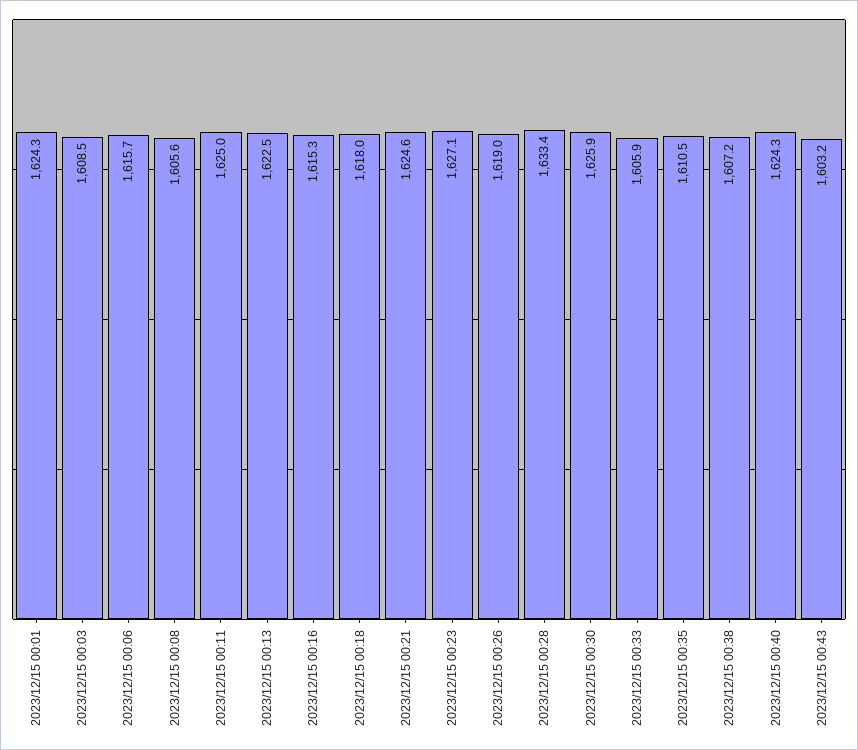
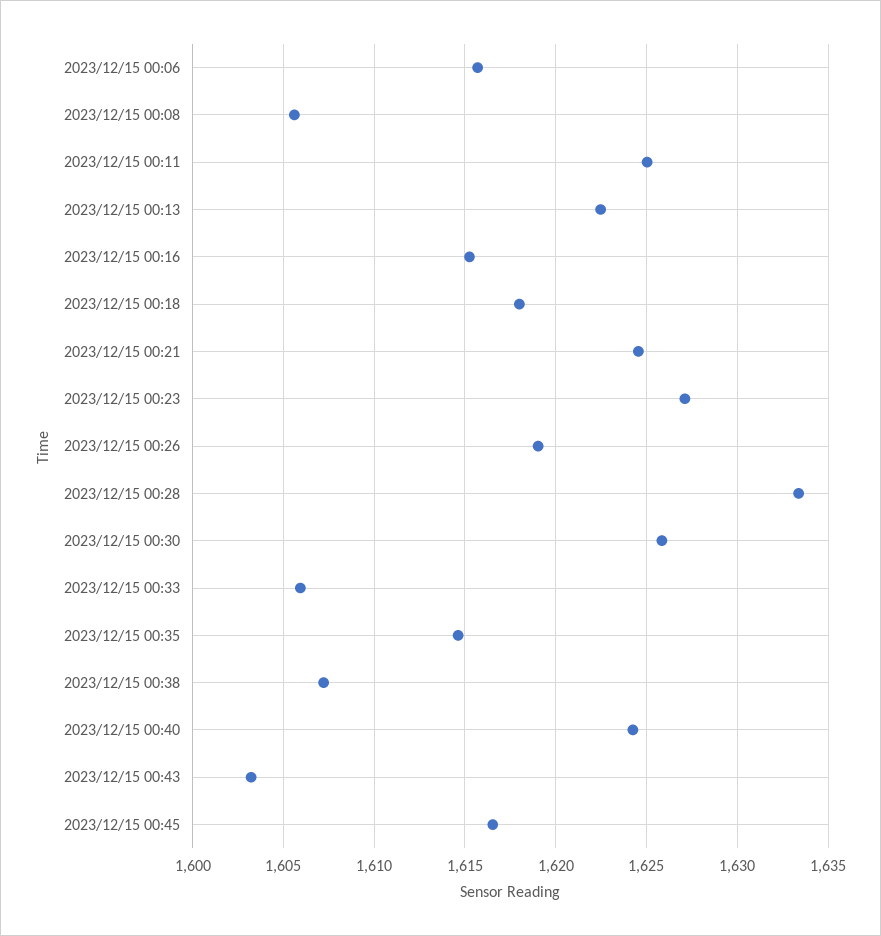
2023/12/15 00:01: 1624.3 -> none
2023/12/15 00:03: 1608.5 -> none
2023/12/15 00:35: 1610.5 -> 1614.5
2023/12/15 00:45: none -> 1616.5

